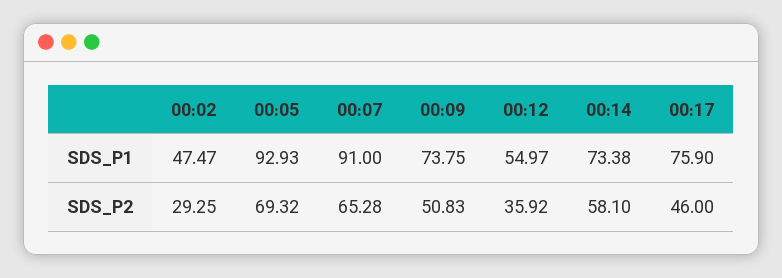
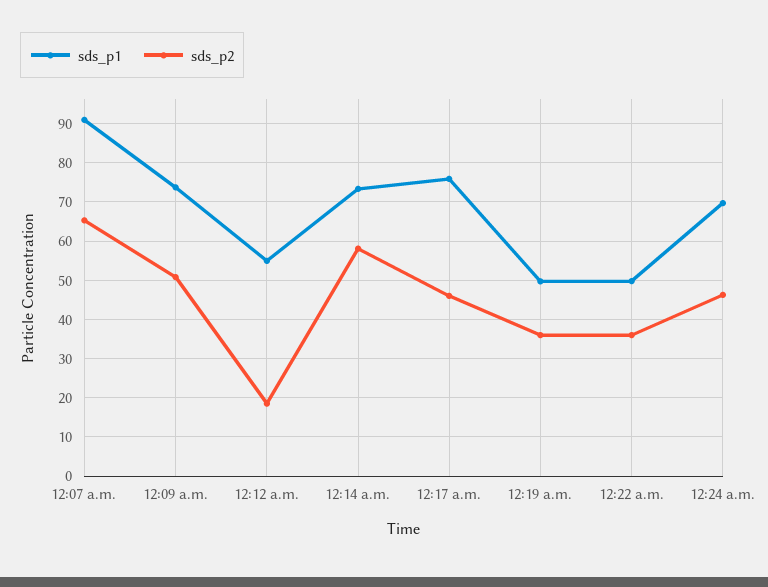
SDS_P1, 00:02: 47.47 -> none
SDS_P1, 00:05: 92.93 -> none
SDS_P2, 00:02: 29.25 -> none
SDS_P2, 00:05: 69.32 -> none
SDS_P2, 00:12: 35.92 -> 18
SDS_P1, 12:19 a.m.: none -> 50
SDS_P2, 12:19 a.m.: none -> 36
SDS_P1, 12:22 a.m.: none -> 50
SDS_P2, 12:22 a.m.: none -> 36
SDS_P1, 12:24 a.m.: none -> 70
SDS_P2, 12:24 a.m.: none -> 46

